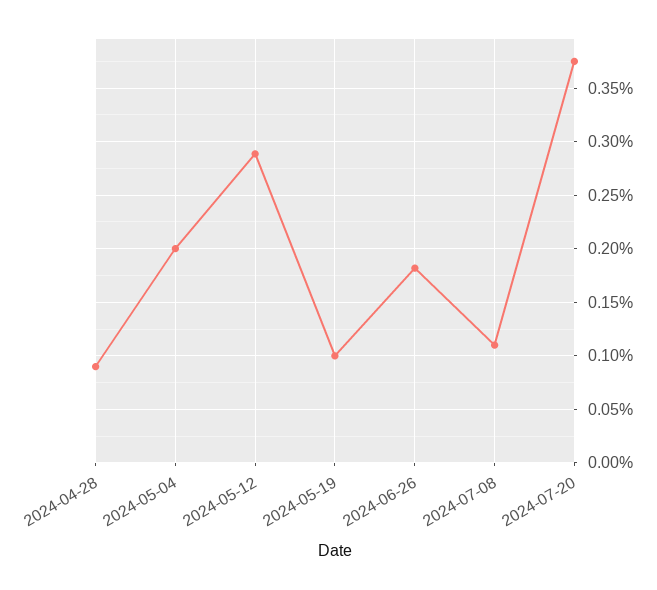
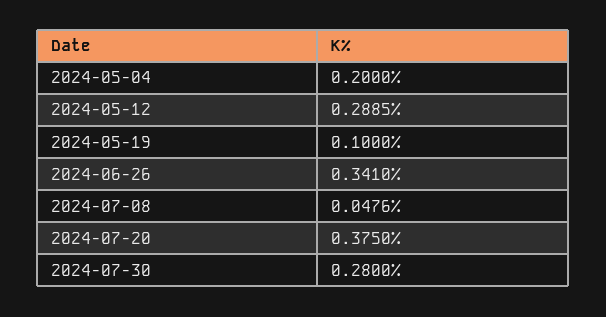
2024-04-28: 0.09 -> none
2024-06-26: 0.18 -> 0.341
2024-07-08: 0.11 -> 0.0476
2024-07-30: none -> 0.28

